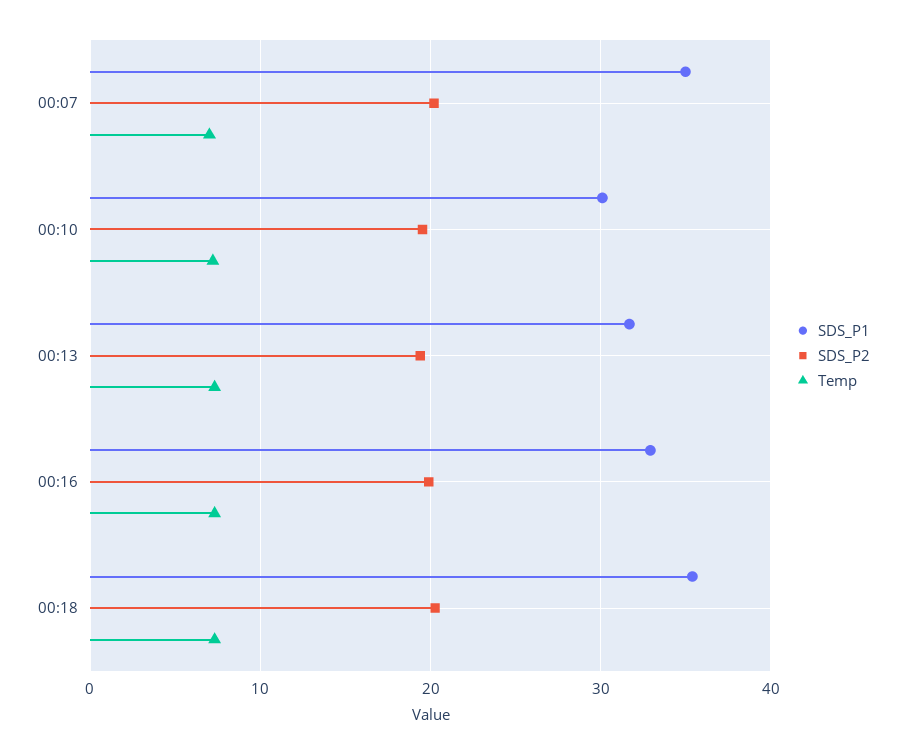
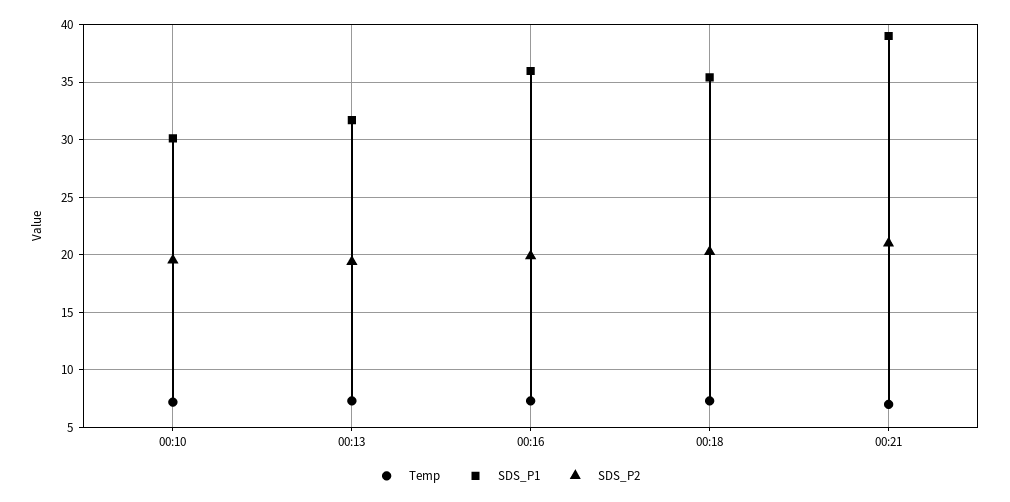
SDS_P1, 00:07: 35 -> none
SDS_P2, 00:07: 20 -> none
Temp, 00:07: 7 -> none
SDS_P1, 00:16: 33 -> 36
Temp, 00:21: none -> 7
SDS_P1, 00:21: none -> 39
SDS_P2, 00:21: none -> 21

